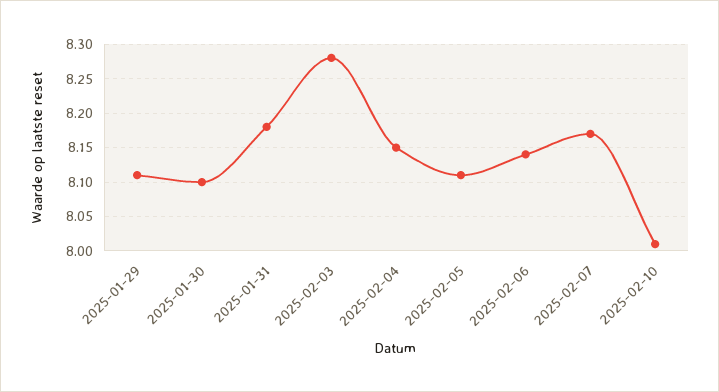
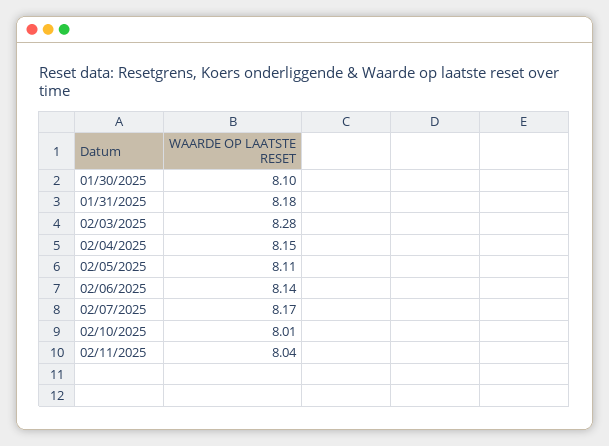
2025-01-29: 8.11 -> none
02/11/2025: none -> 8.04

